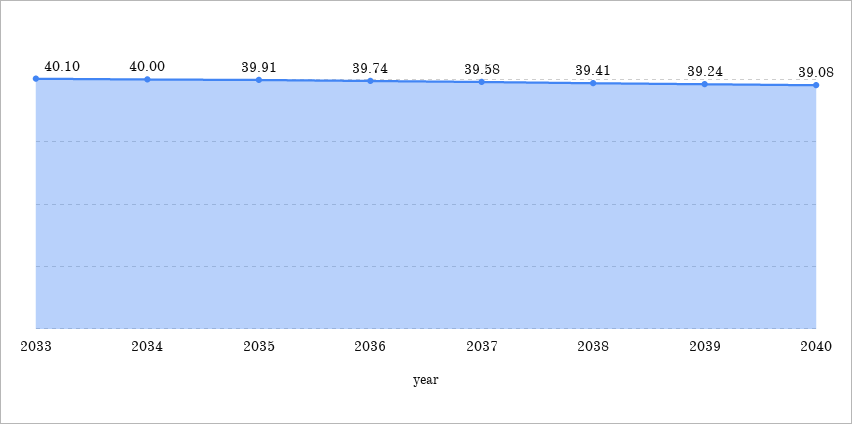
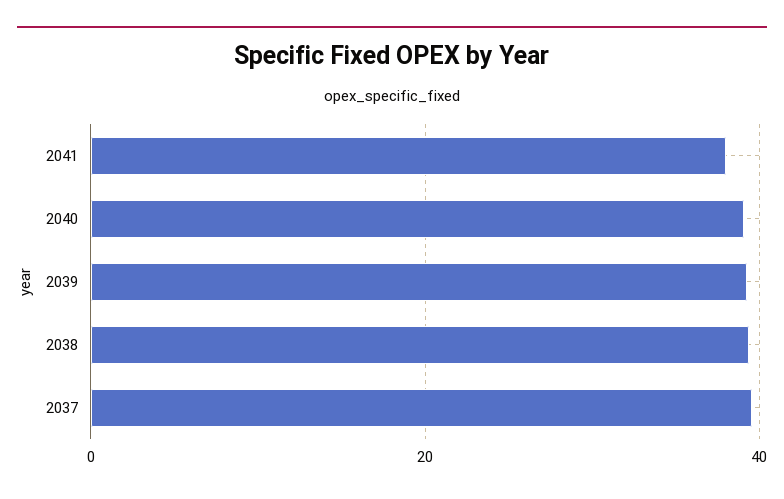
2033: 40.1 -> none
2034: 40 -> none
2035: 39.91 -> none
2036: 39.74 -> none
2041: none -> 38

